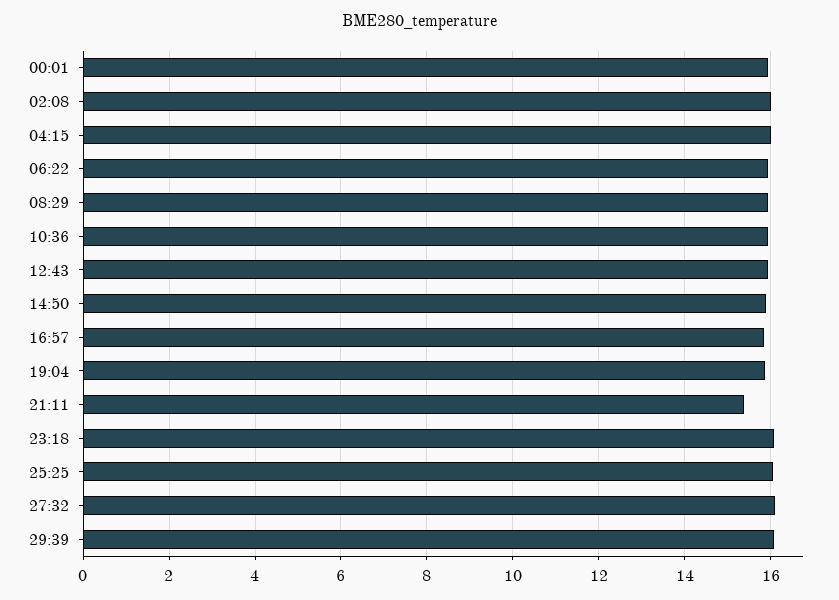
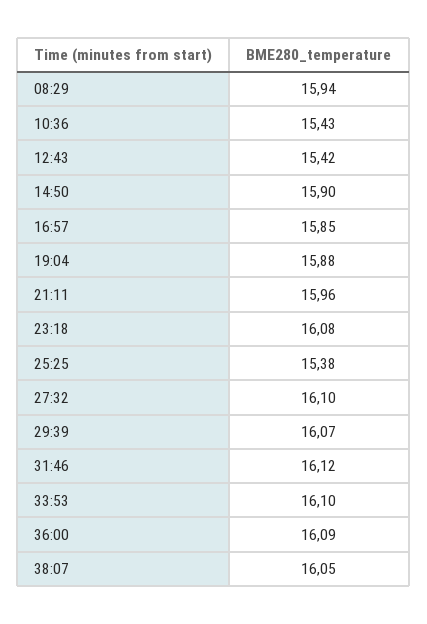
00:01: 16 -> none
02:08: 16 -> none
04:15: 16 -> none
06:22: 16 -> none
10:36: 16 -> 15.43
12:43: 16 -> 15.42
21:11: 15.4 -> 15.96
25:25: 16 -> 15.38
31:46: none -> 16.12
33:53: none -> 16.1
36:00: none -> 16.09
38:07: none -> 16.05

